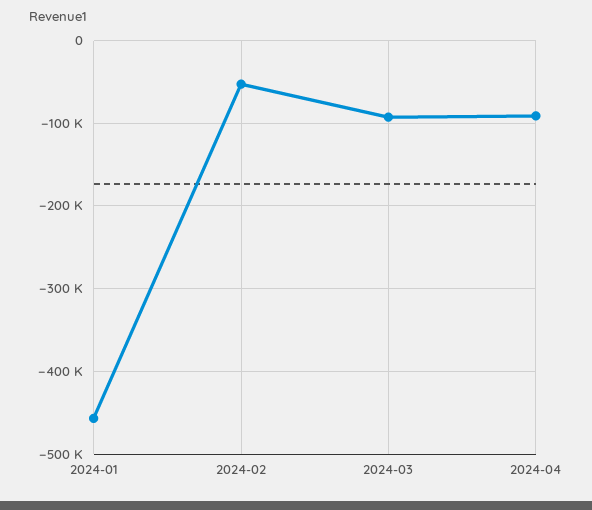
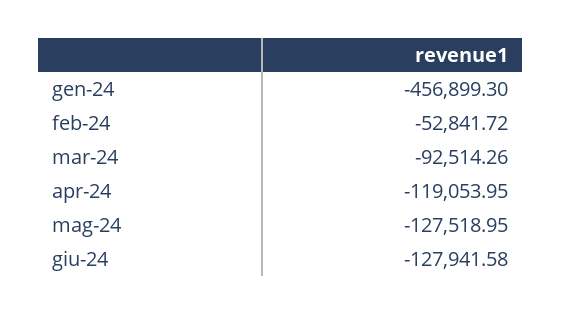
2024-04: -90000 -> -119053.95
mag-24: none -> -127518.95
giu-24: none -> -127941.58

